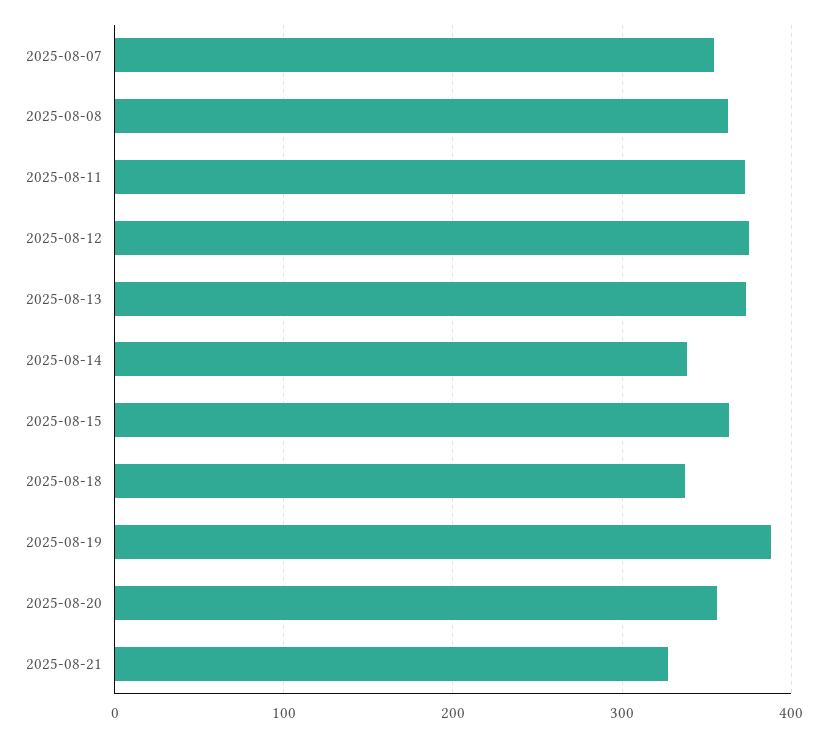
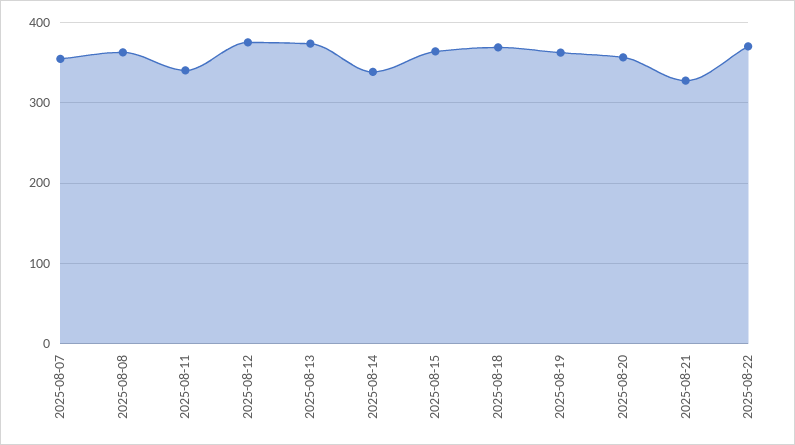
2025-08-11: 370 -> 340
2025-08-18: 340 -> 370
2025-08-19: 390 -> 360
2025-08-22: none -> 370

